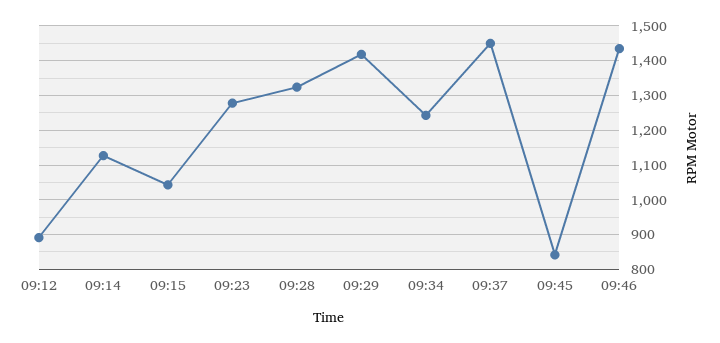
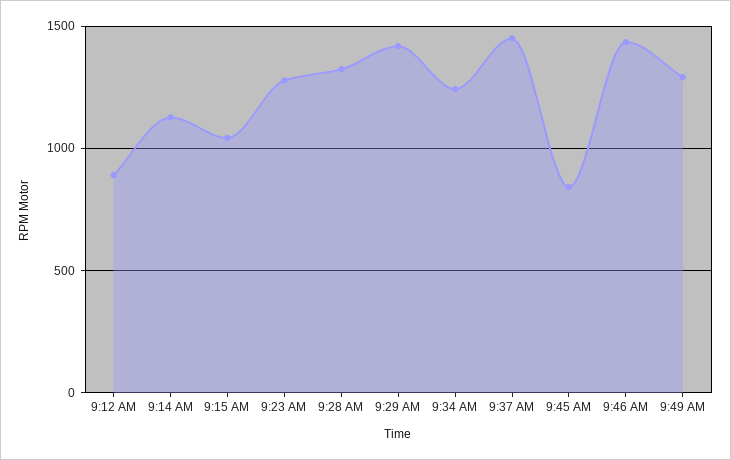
9:49 AM: none -> 1300

